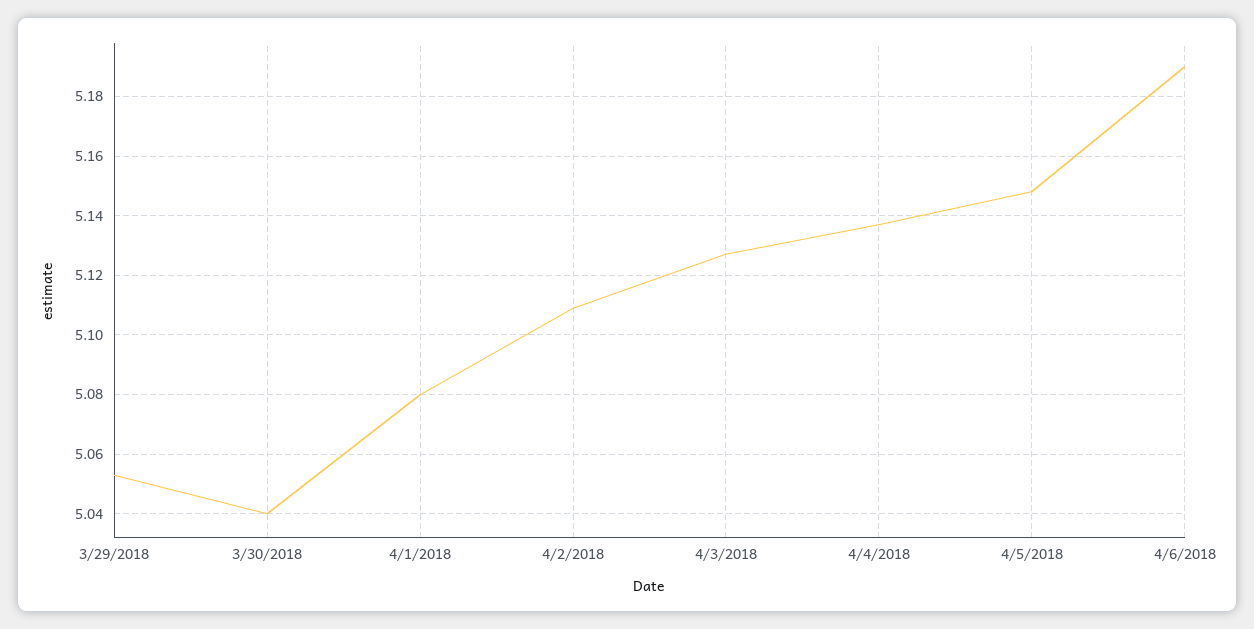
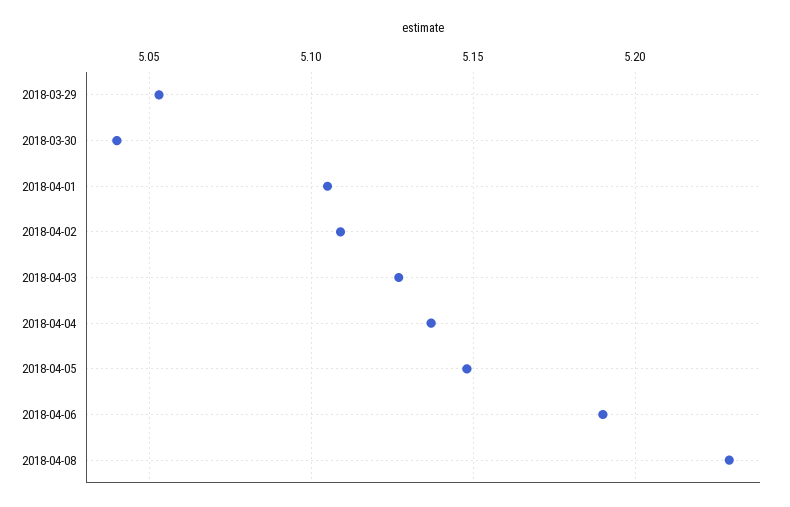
4/1/2018: 5.08 -> 5.105
2018-04-08: none -> 5.23

